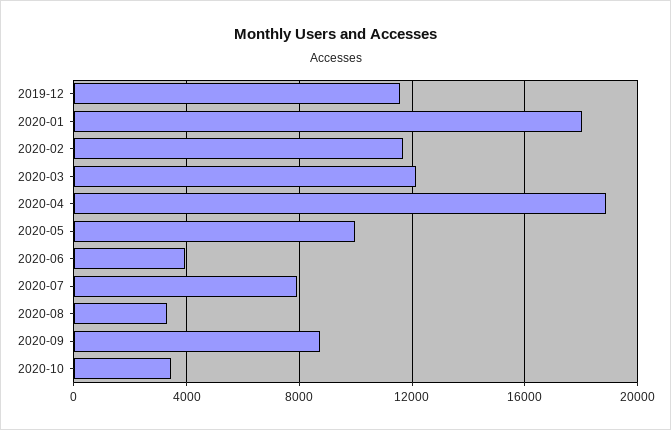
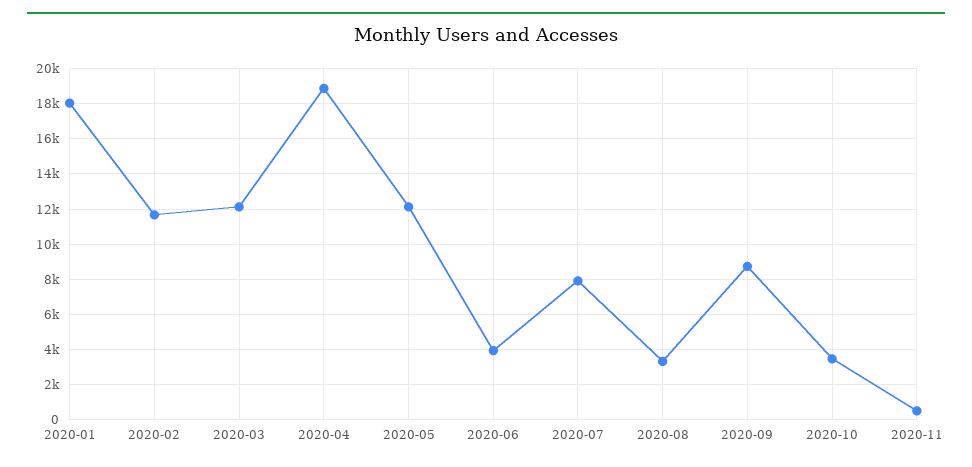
2019-12: 11500 -> none
2020-05: 10000 -> 12000
2020-11: none -> 500

